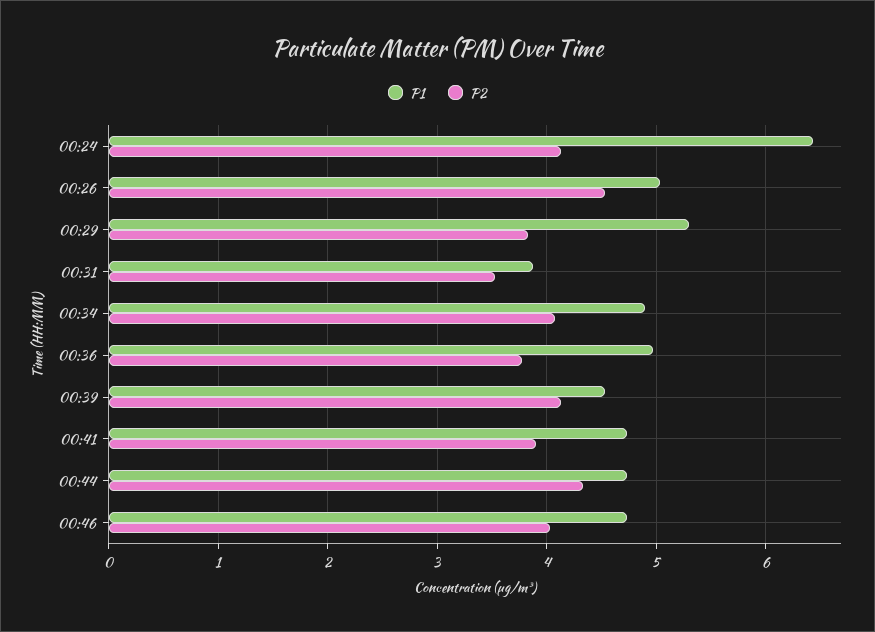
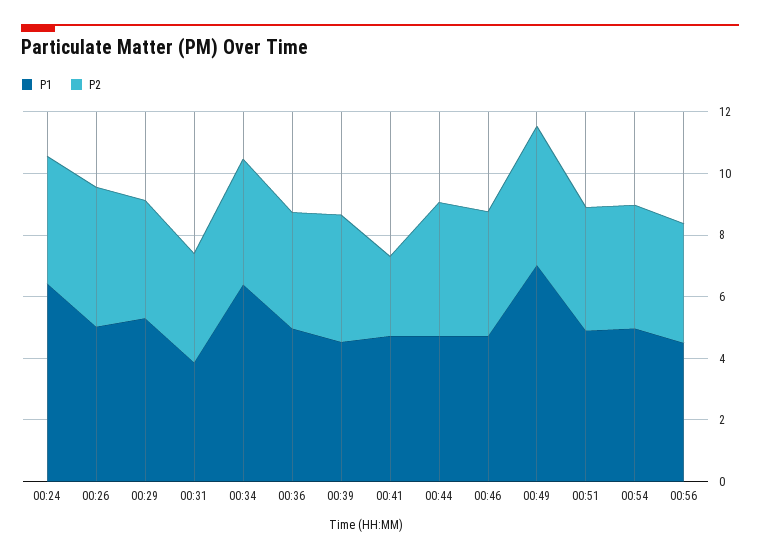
P1, 00:34: 4.9 -> 6.5
P2, 00:41: 3.9 -> 2.5
P1, 00:49: none -> 7
P2, 00:49: none -> 4.5
P1, 00:51: none -> 5
P2, 00:51: none -> 4
P1, 00:54: none -> 5
P2, 00:54: none -> 4
P1, 00:56: none -> 4.5
P2, 00:56: none -> 4

